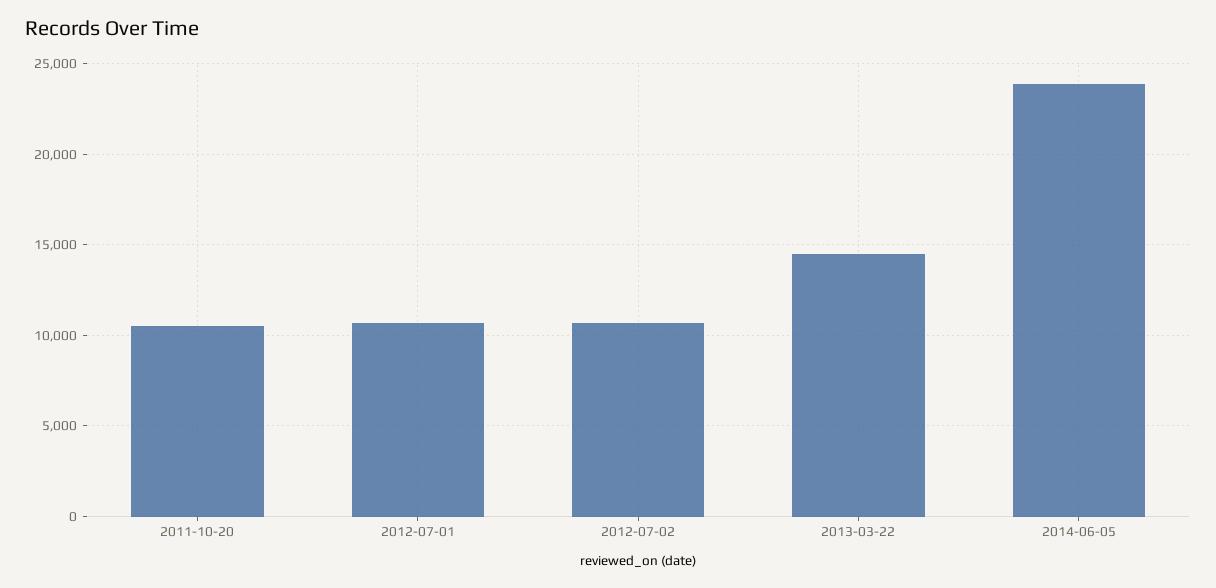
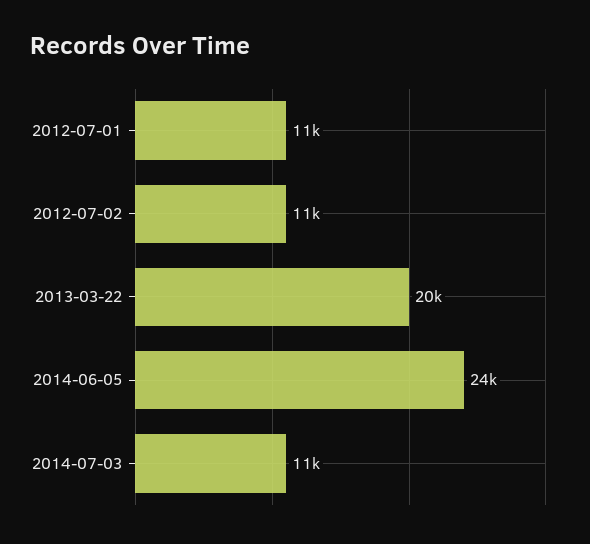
2011-10-20: 10500 -> none
2013-03-22: 14500 -> 20000
2014-07-03: none -> 11000

